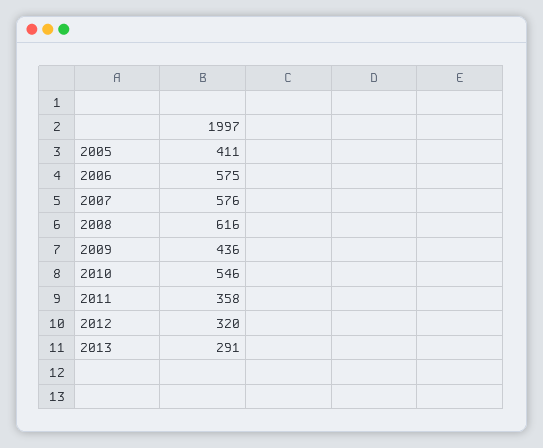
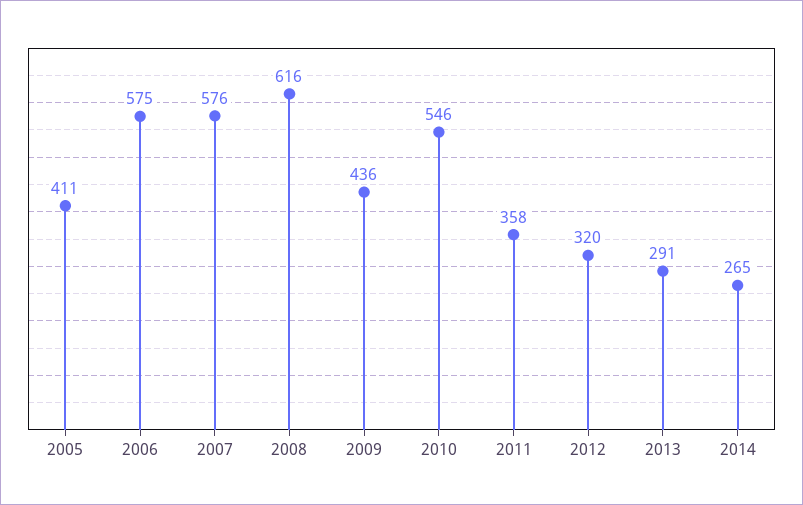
2014: none -> 265

